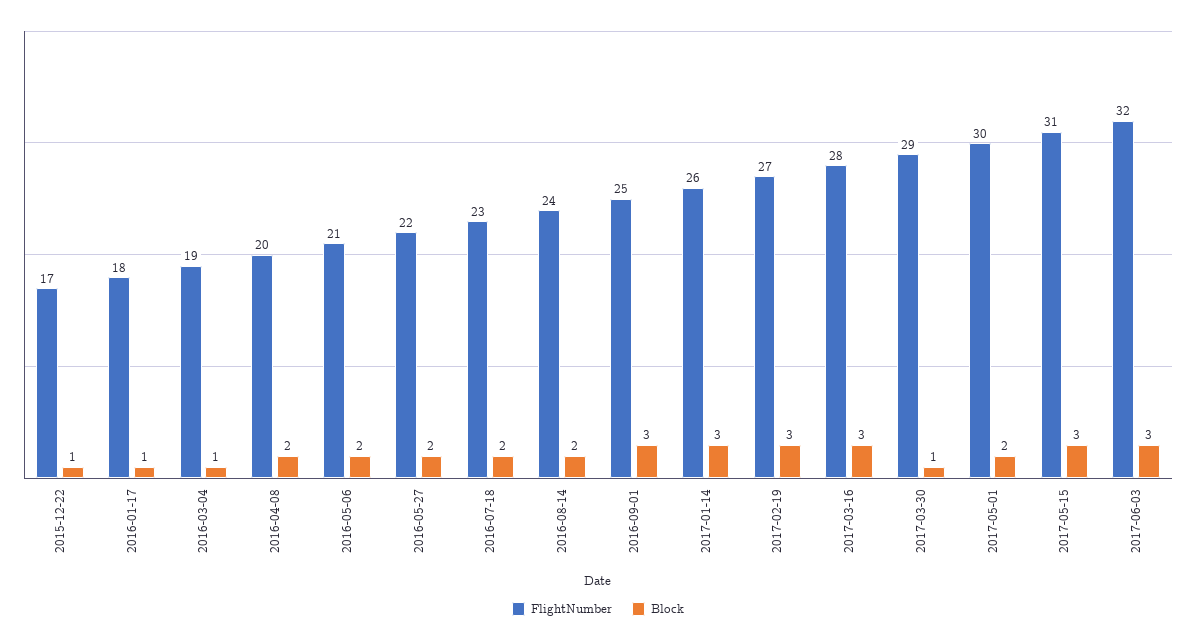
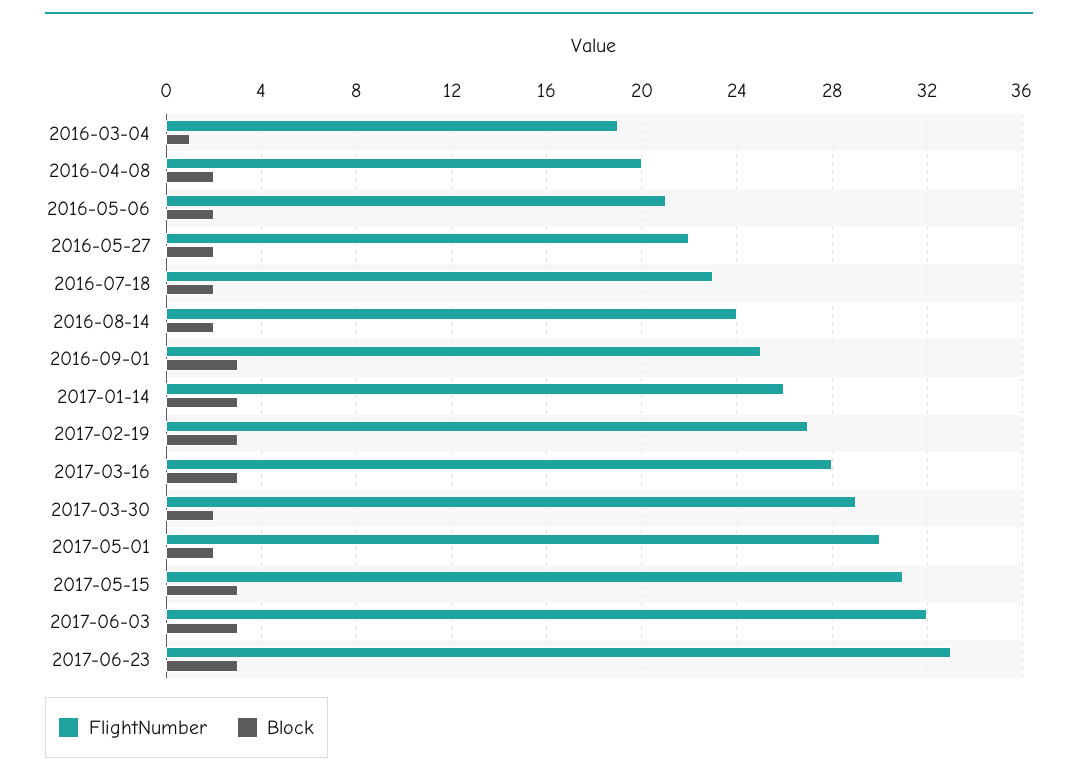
FlightNumber, 2015-12-22: 17 -> none
Block, 2015-12-22: 1 -> none
FlightNumber, 2016-01-17: 18 -> none
Block, 2016-01-17: 1 -> none
Block, 2017-03-30: 1 -> 2
FlightNumber, 2017-06-23: none -> 33
Block, 2017-06-23: none -> 3

